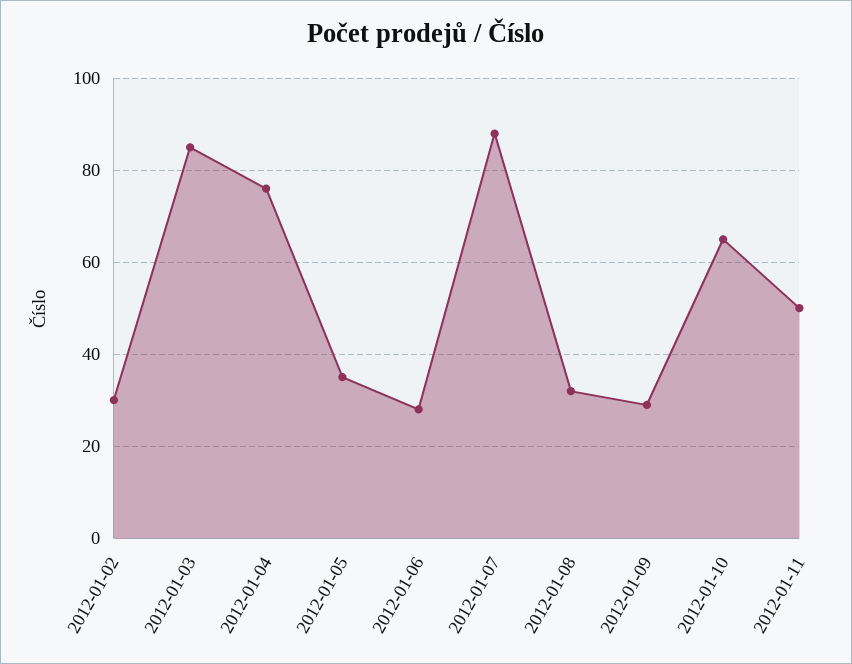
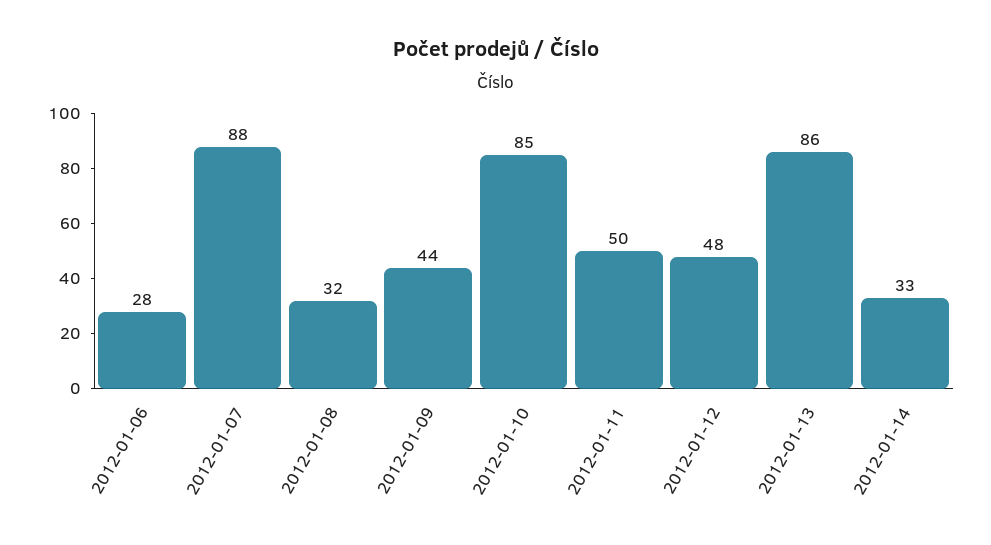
2012-01-02: 30 -> none
2012-01-03: 85 -> none
2012-01-04: 75 -> none
2012-01-05: 35 -> none
2012-01-09: 30 -> 44
2012-01-10: 65 -> 85
2012-01-12: none -> 48
2012-01-13: none -> 86
2012-01-14: none -> 33

